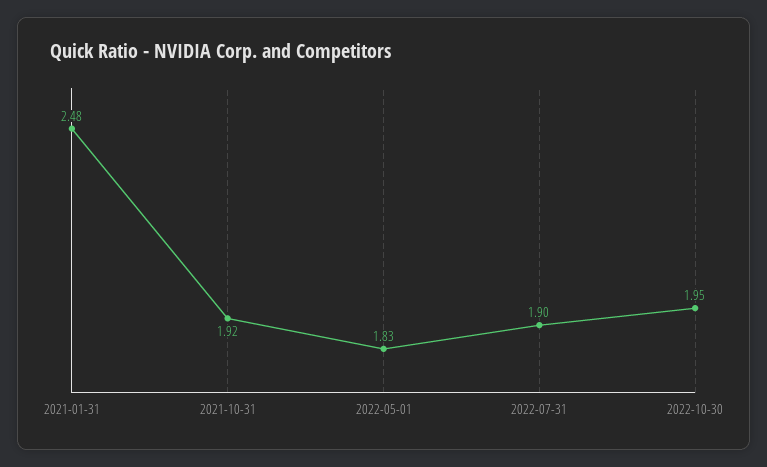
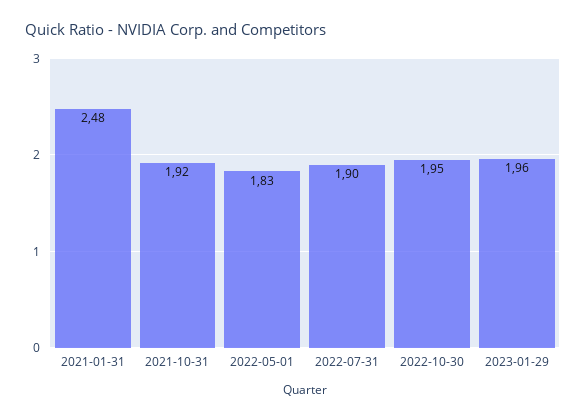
2023-01-29: none -> 1.96

